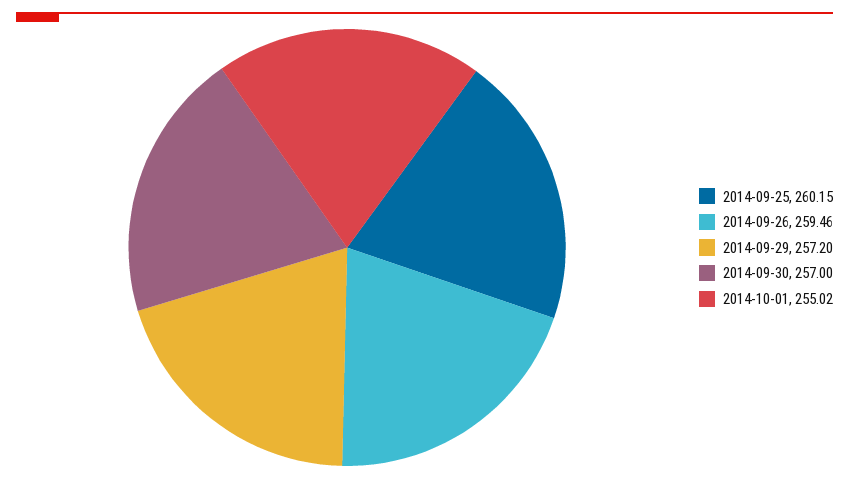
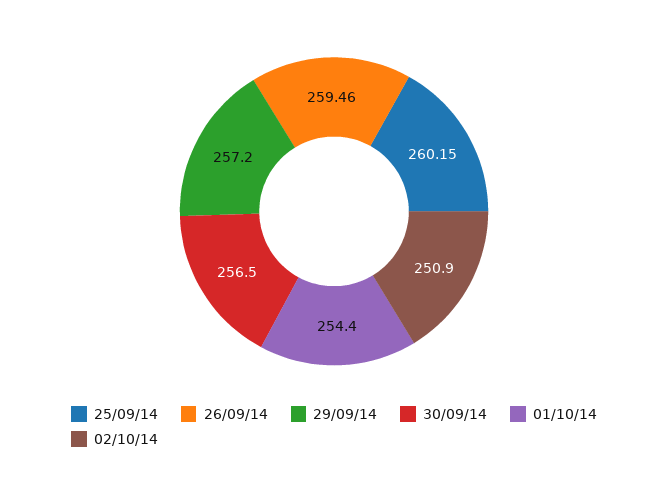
2014-09-30: 257 -> 256.5
2014-10-01: 255.02 -> 254.4
02/10/14: none -> 250.9

